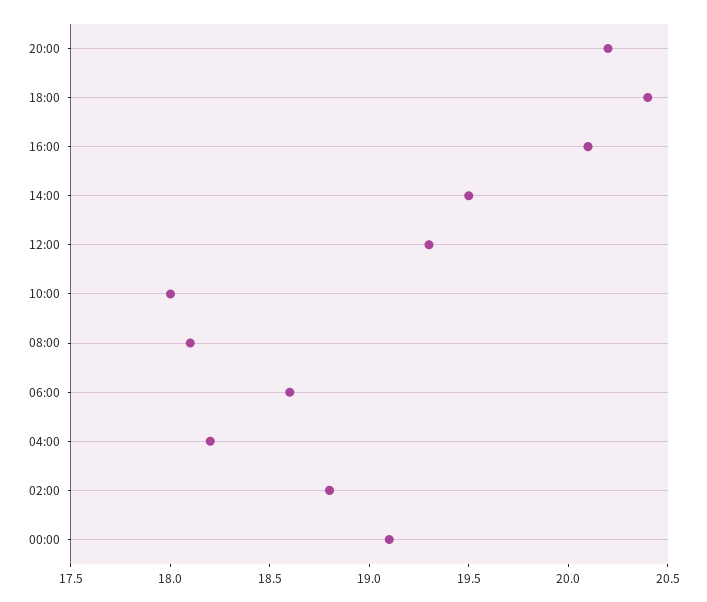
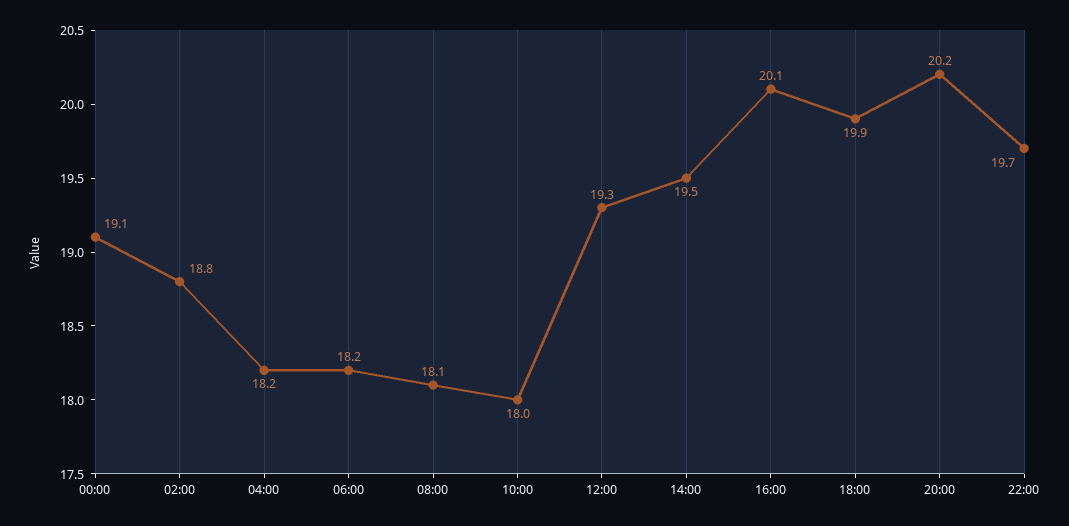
18:00: 20.4 -> 19.9
06:00: 18.6 -> 18.2
22:00: none -> 19.7

